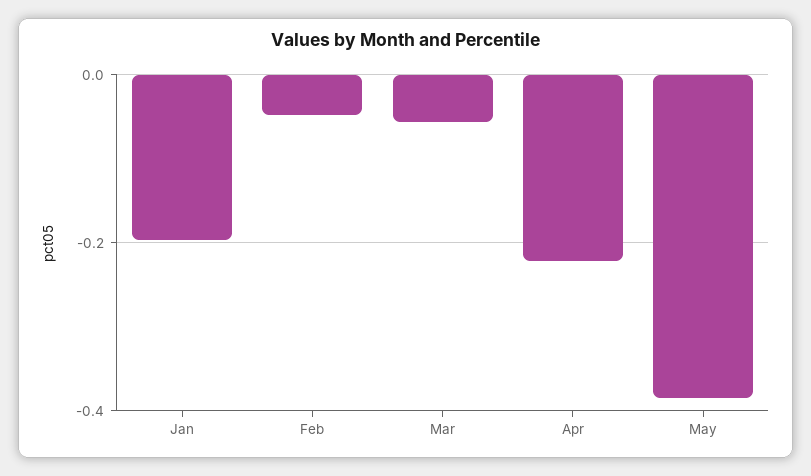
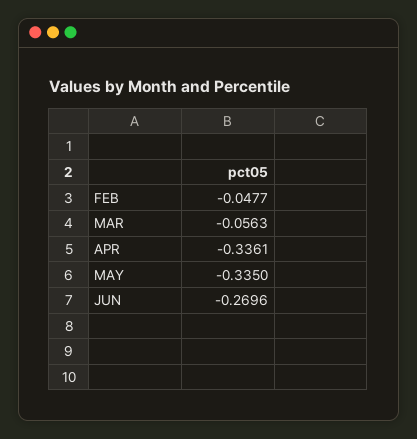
Jan: -0.2 -> none
Apr: -0.22 -> -0.3361
May: -0.38 -> -0.335
JUN: none -> -0.2696

